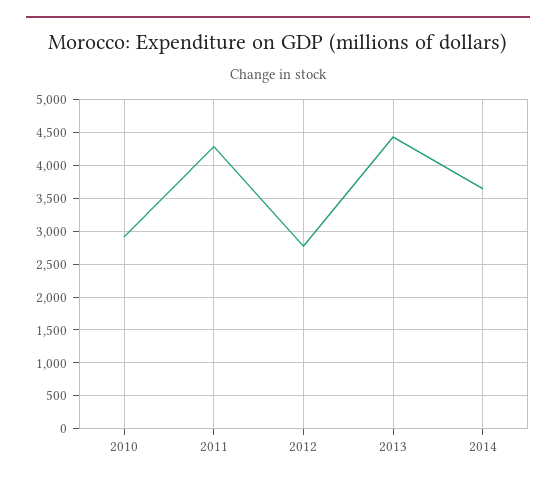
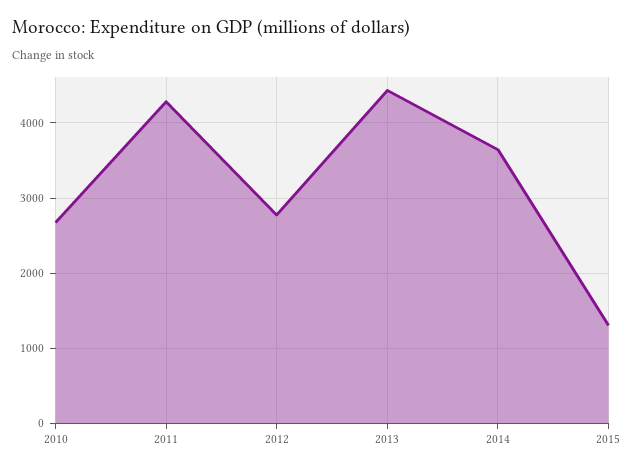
2010: 2900 -> 2700
2015: none -> 1300

